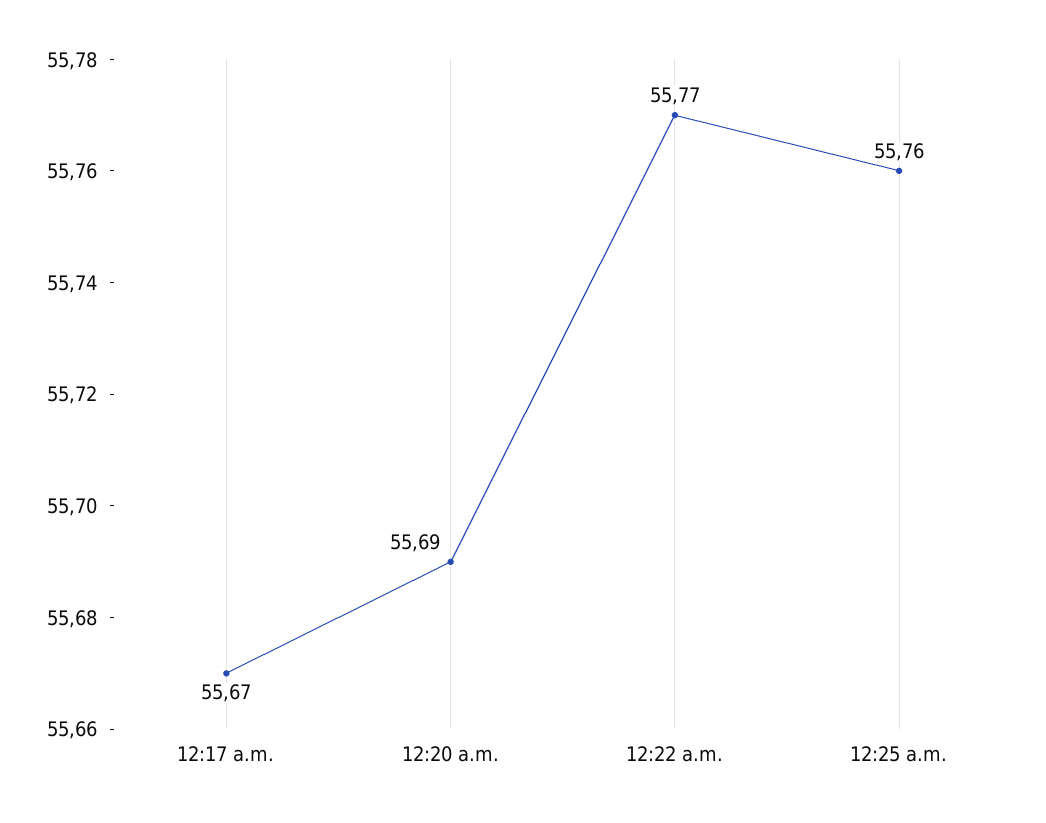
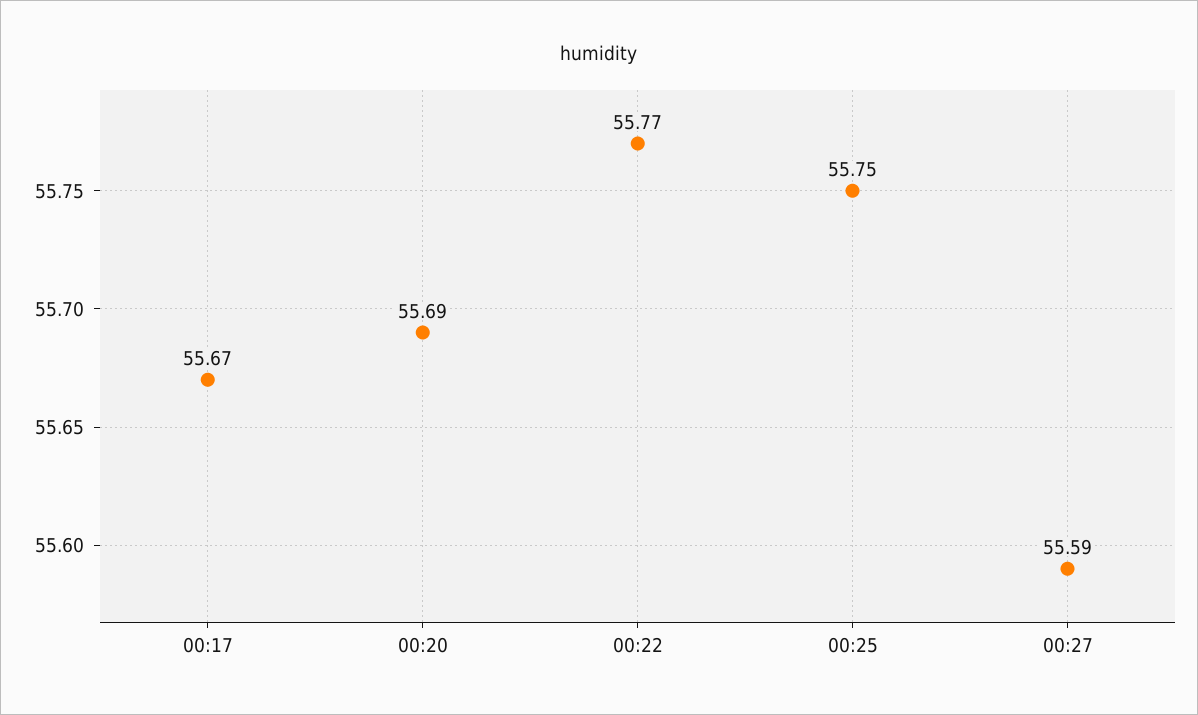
12:25 a.m.: 55.76 -> 55.75
00:27: none -> 55.59

